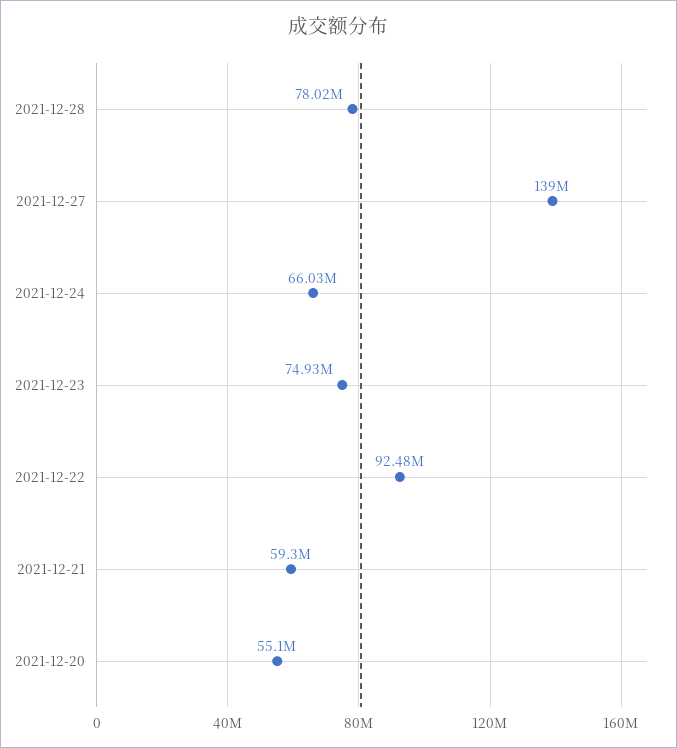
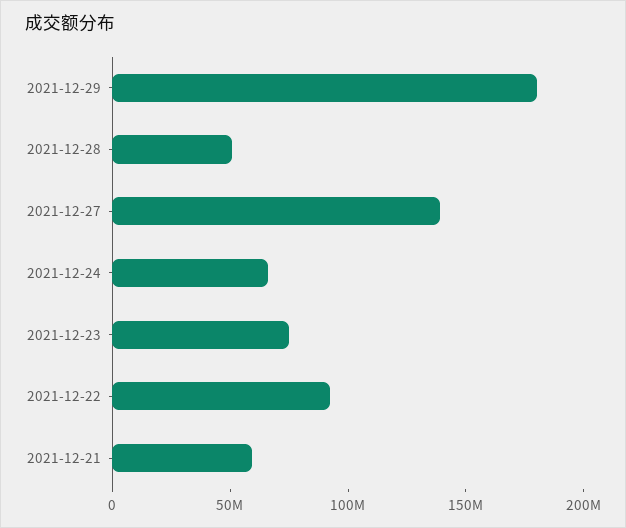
2021-12-28: 78020000 -> 50000000
2021-12-20: 55100000 -> none
2021-12-29: none -> 180000000

